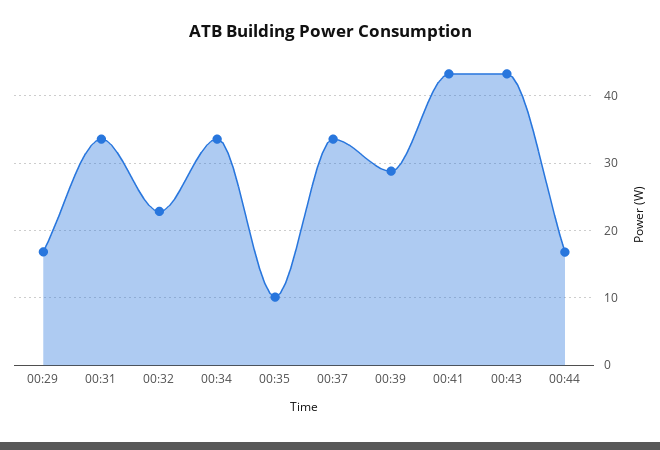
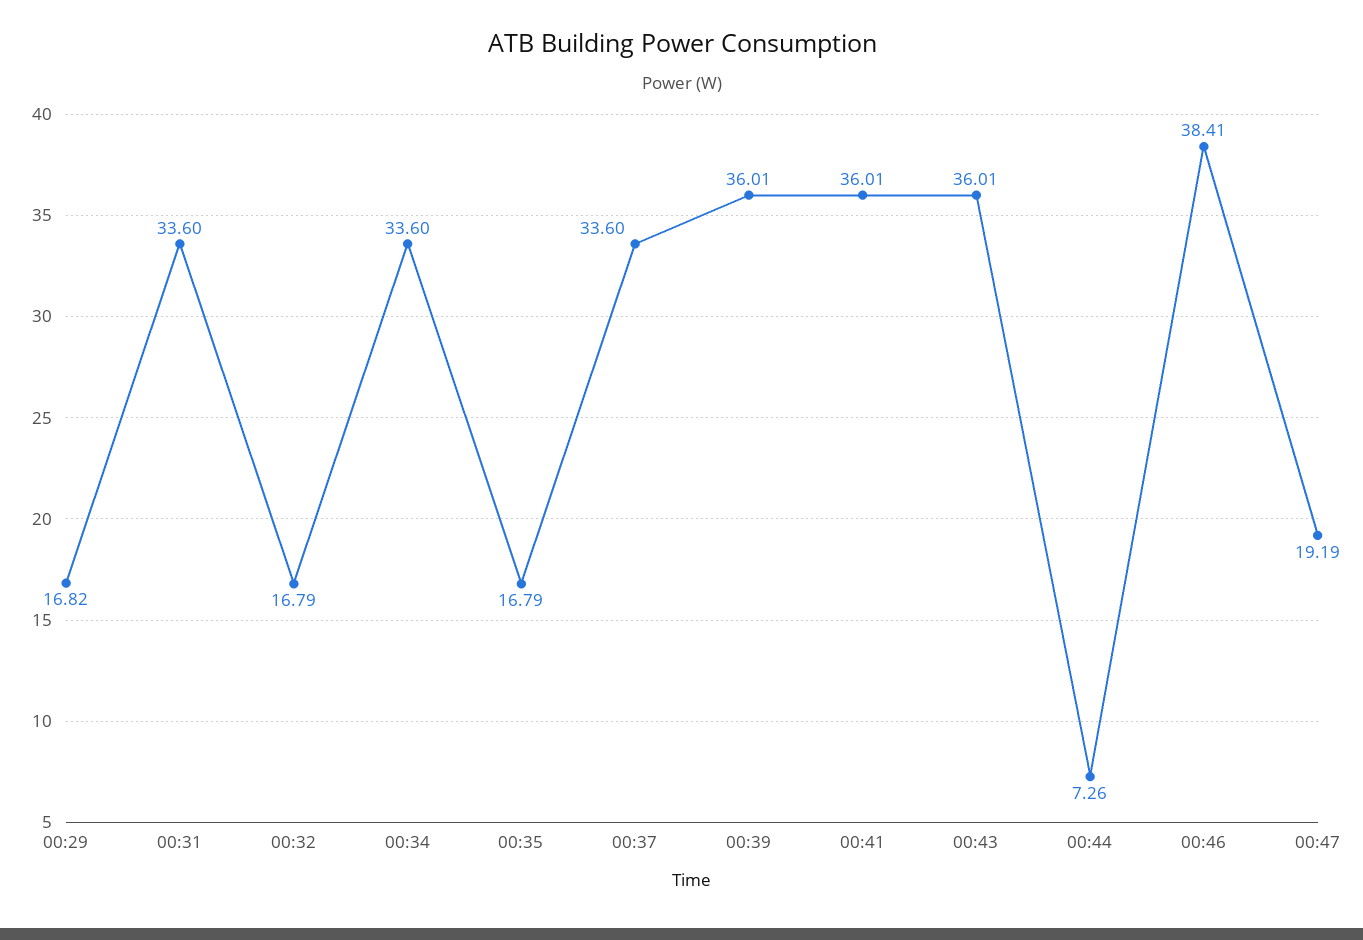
00:32: 23 -> 16.79
00:35: 10 -> 16.79
00:39: 29 -> 36.01
00:41: 43 -> 36.01
00:43: 43 -> 36.01
00:44: 17 -> 7.26
00:46: none -> 38.41
00:47: none -> 19.19

